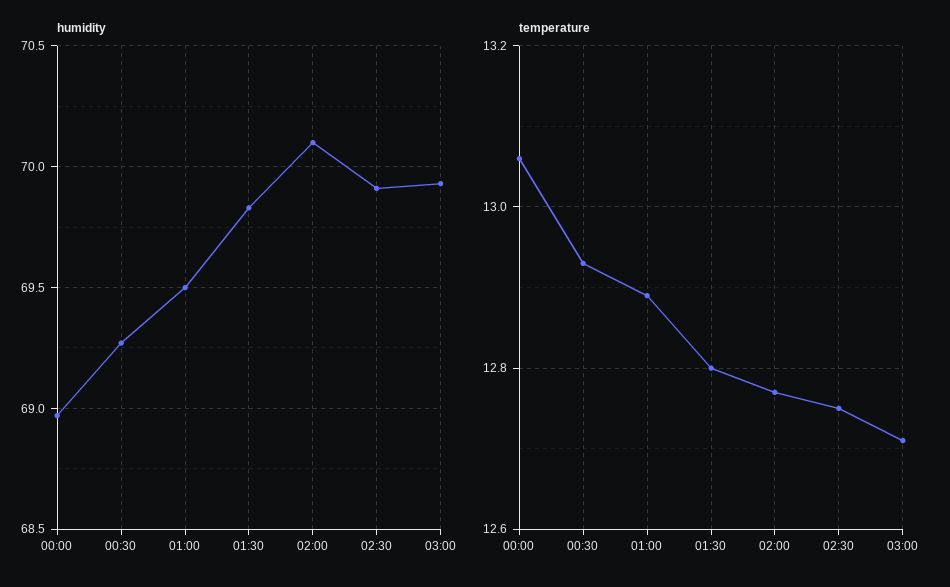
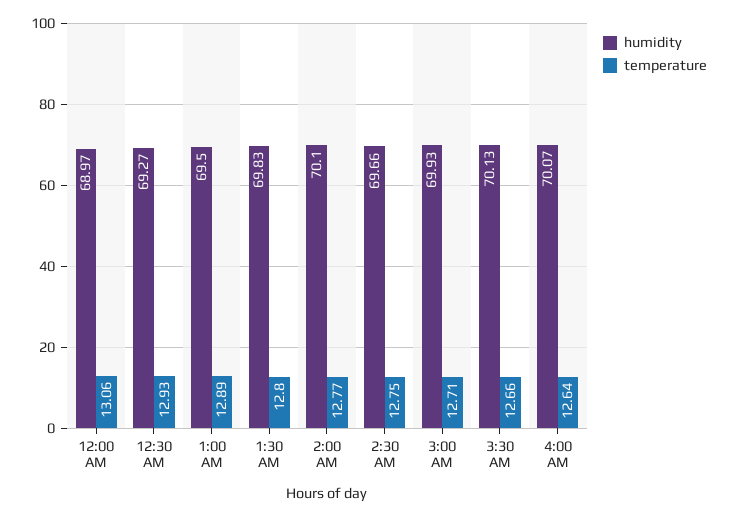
humidity, 02:30: 69.9 -> 69.66
humidity, 3:30 AM: none -> 70.13
temperature, 3:30 AM: none -> 12.66
humidity, 4:00 AM: none -> 70.07
temperature, 4:00 AM: none -> 12.64

